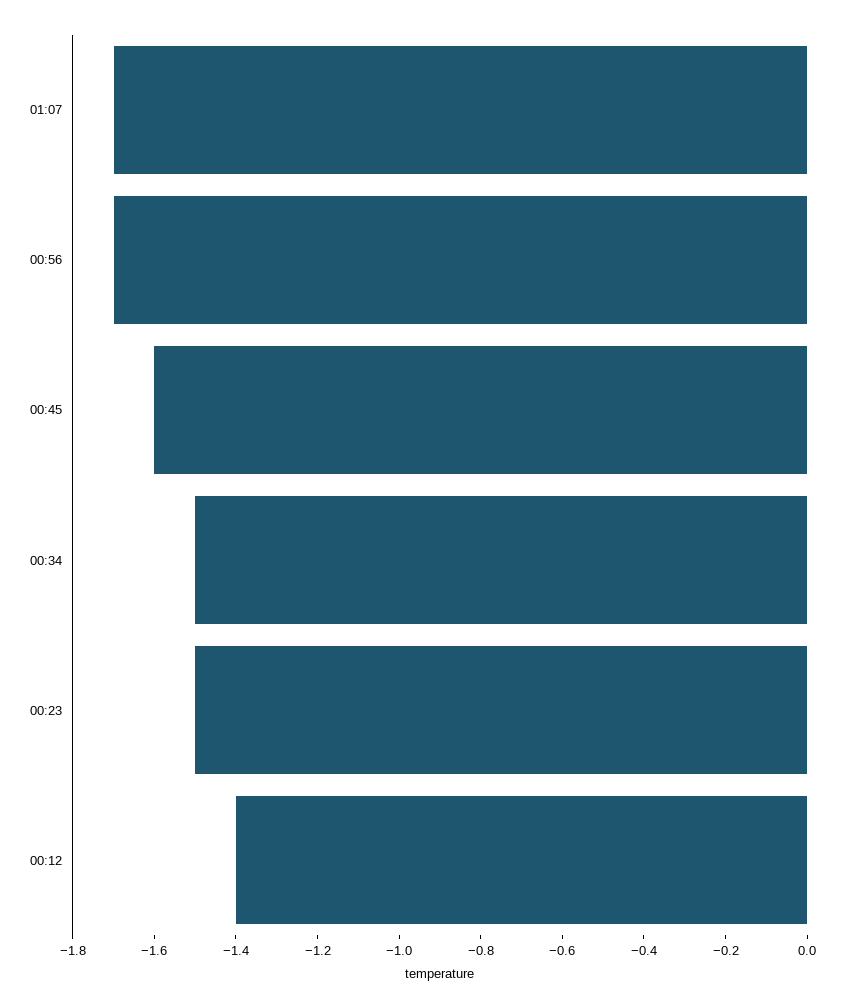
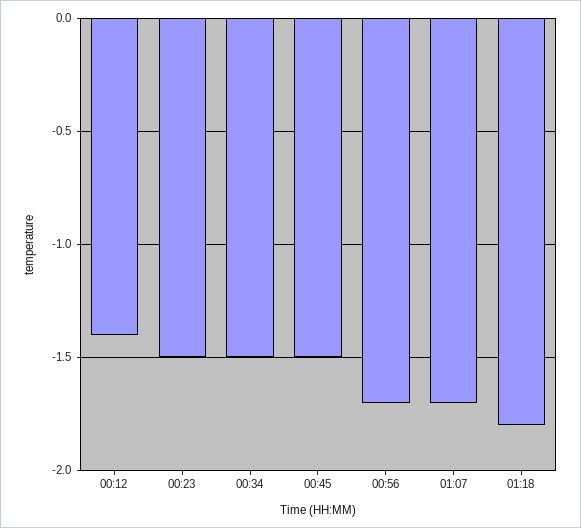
00:45: -1.6 -> -1.5
01:18: none -> -1.8

